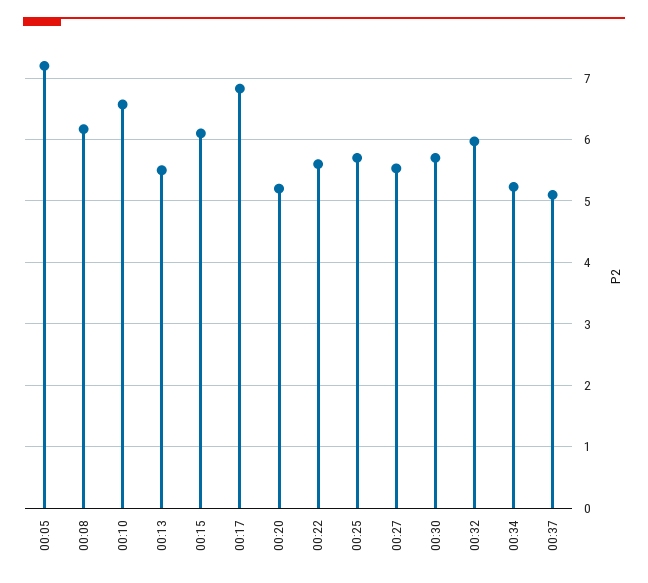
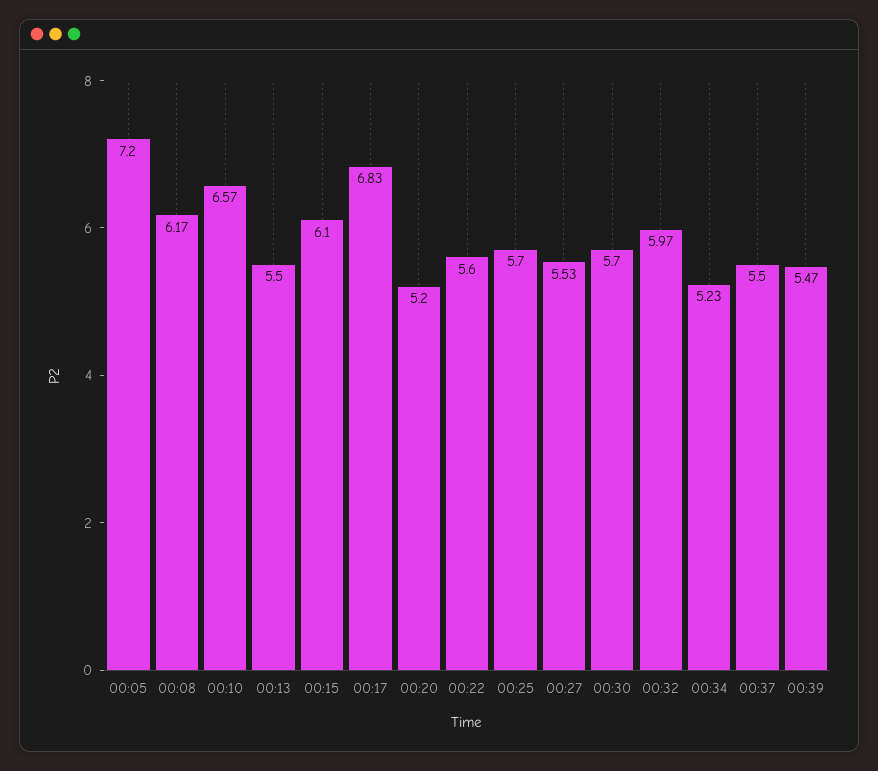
00:37: 5.1 -> 5.5
00:39: none -> 5.47

